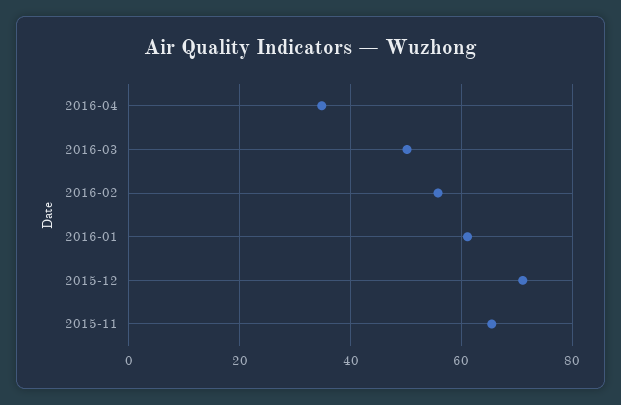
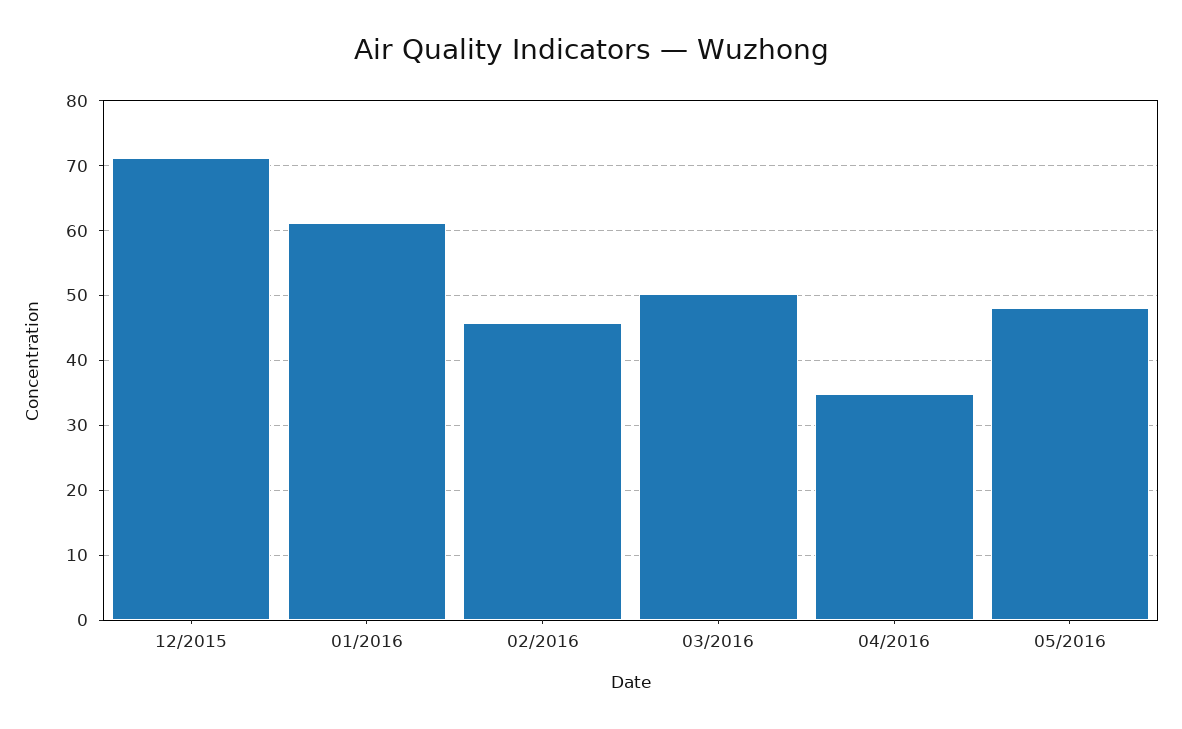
2016-02: 56 -> 46
2015-11: 66 -> none
05/2016: none -> 48

